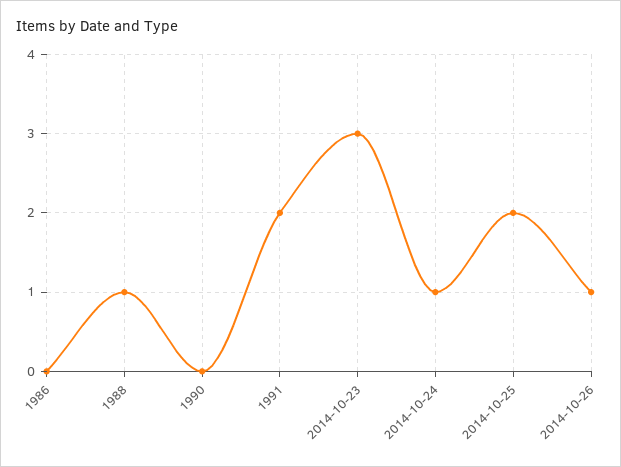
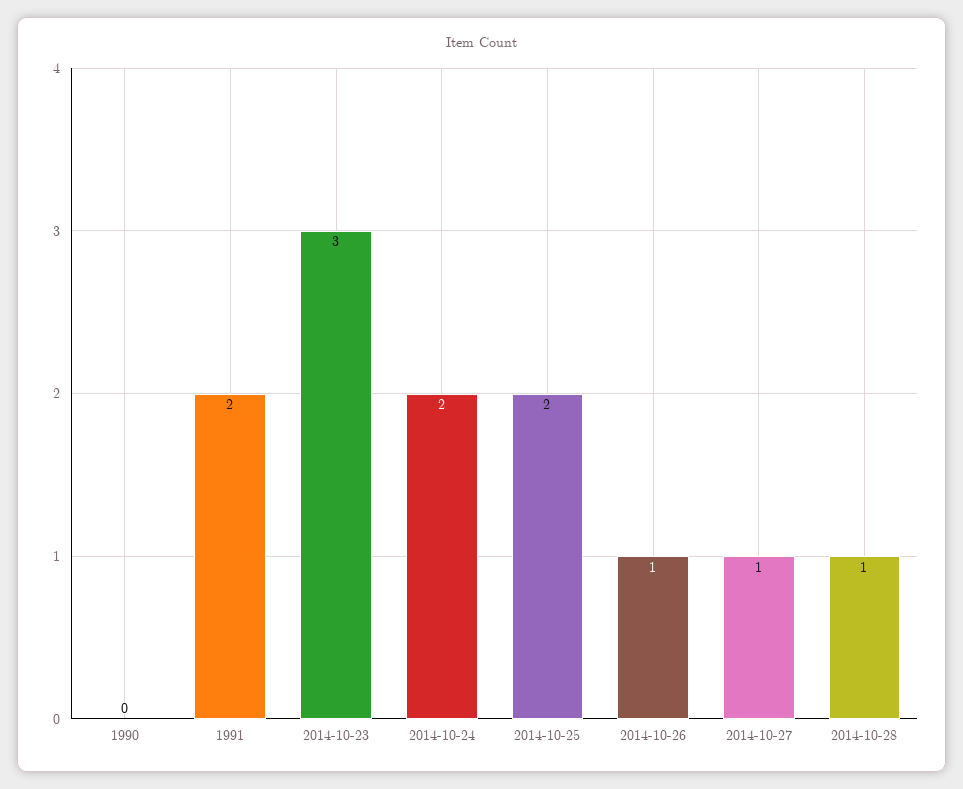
1986: 0 -> none
1988: 1 -> none
2014-10-24: 1 -> 2
2014-10-27: none -> 1
2014-10-28: none -> 1

